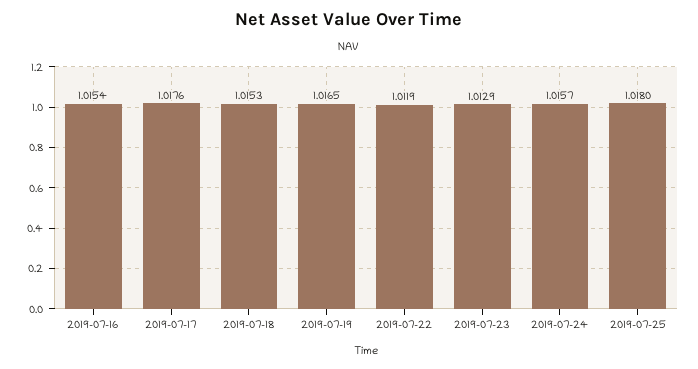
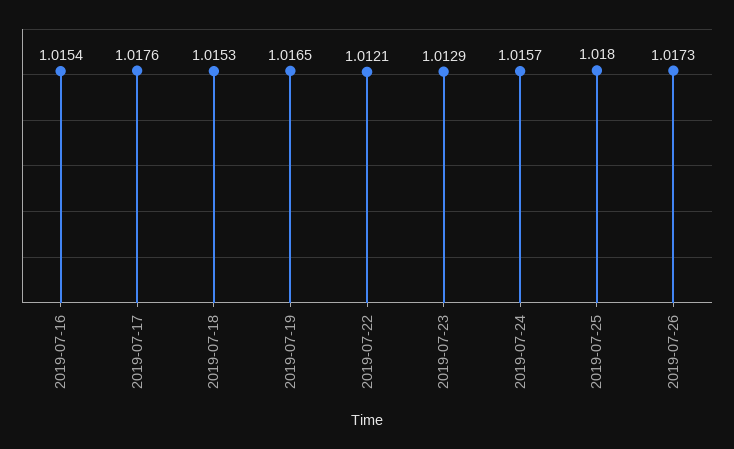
2019-07-22: 1.0119 -> 1.0121
2019-07-26: none -> 1.0173

